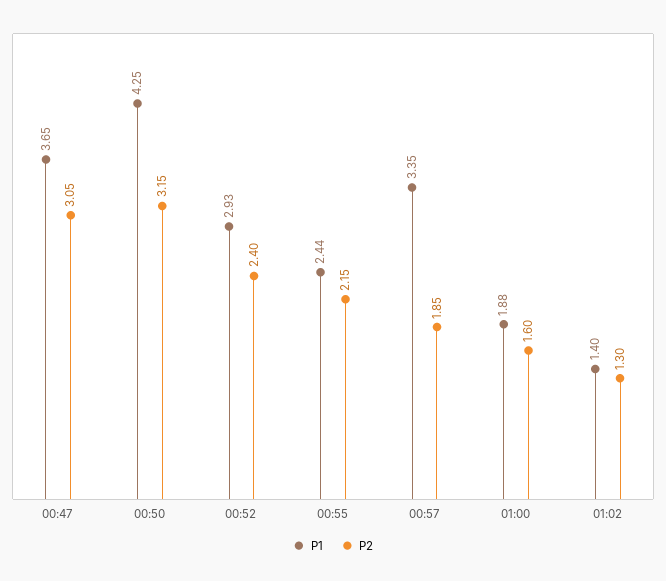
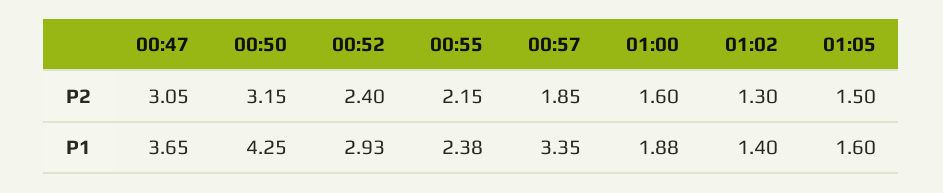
P1, 00:55: 2.44 -> 2.38
P2, 01:05: none -> 1.5
P1, 01:05: none -> 1.6

